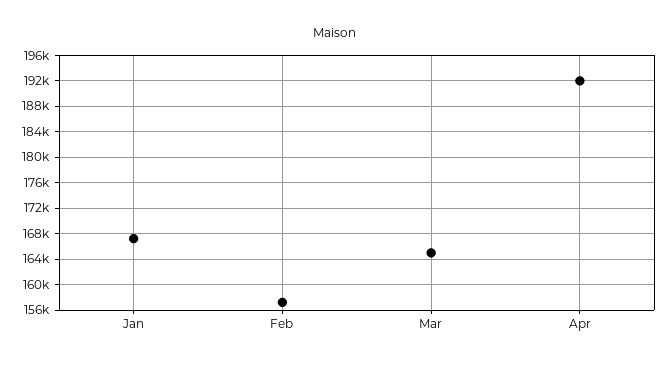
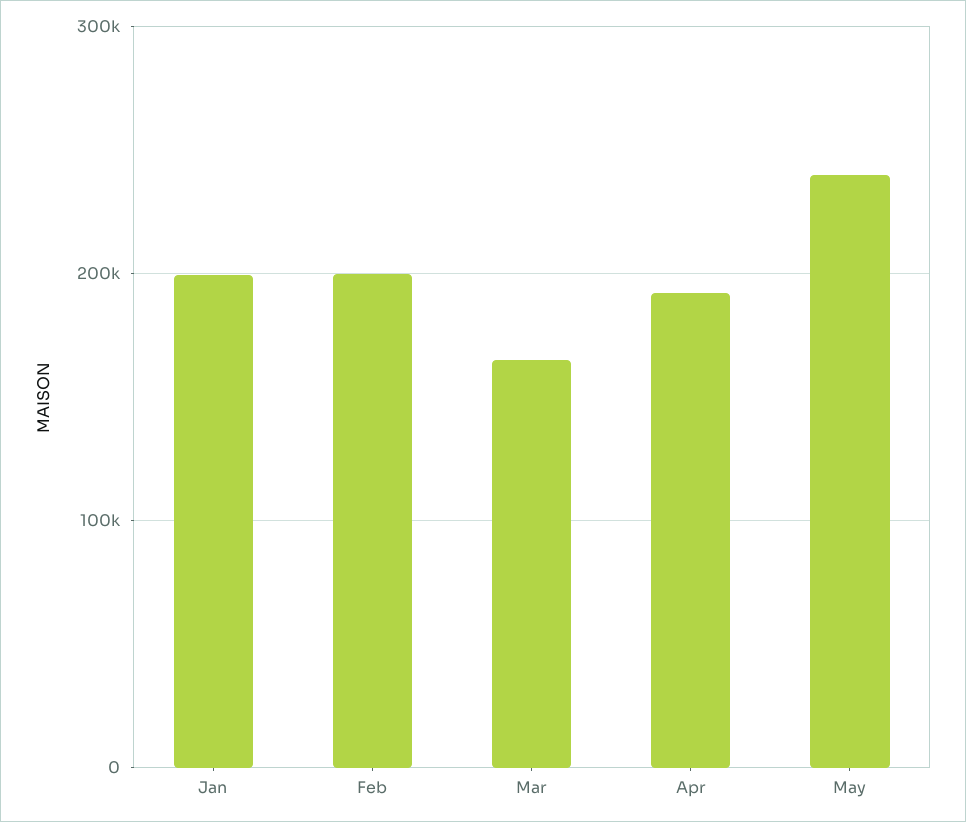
Jan: 167000 -> 200000
Feb: 157000 -> 200000
May: none -> 240000

